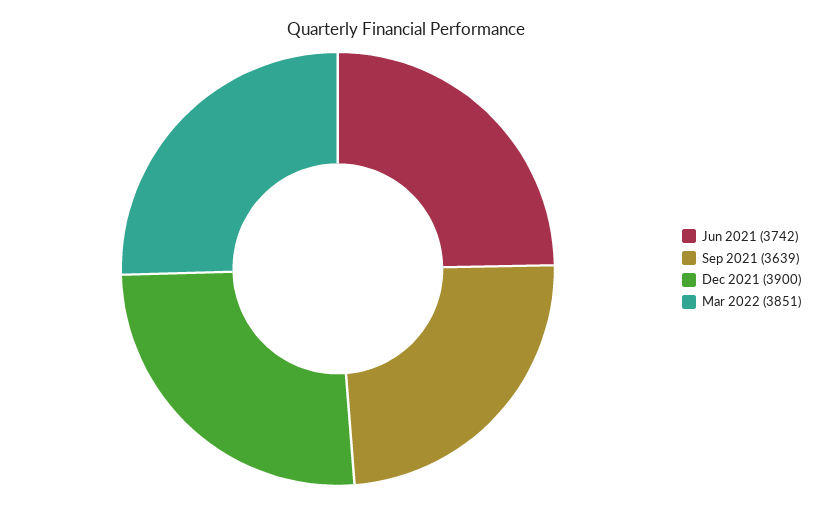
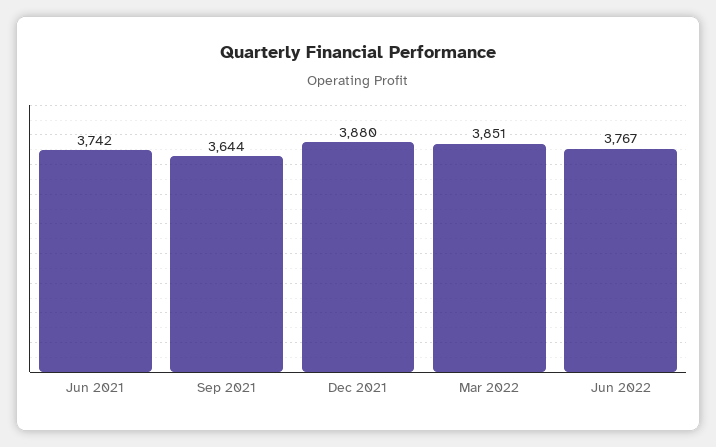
Sep 2021: 3639 -> 3644
Dec 2021: 3900 -> 3880
Jun 2022: none -> 3767

